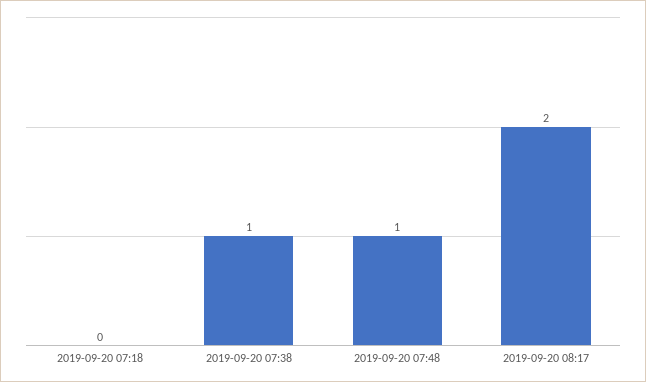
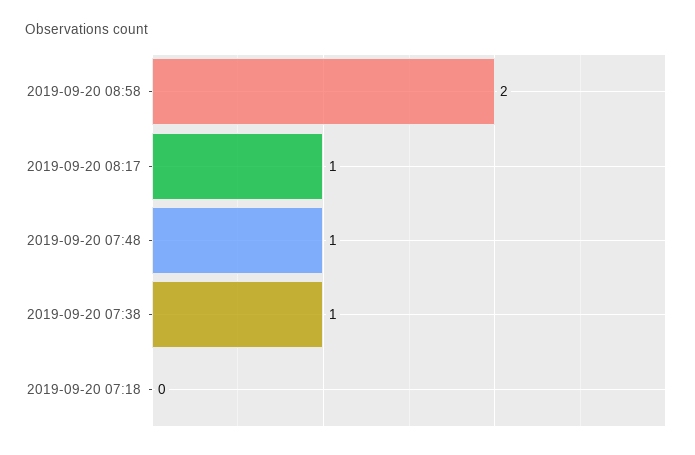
2019-09-20 08:17: 2 -> 1
2019-09-20 08:58: none -> 2

